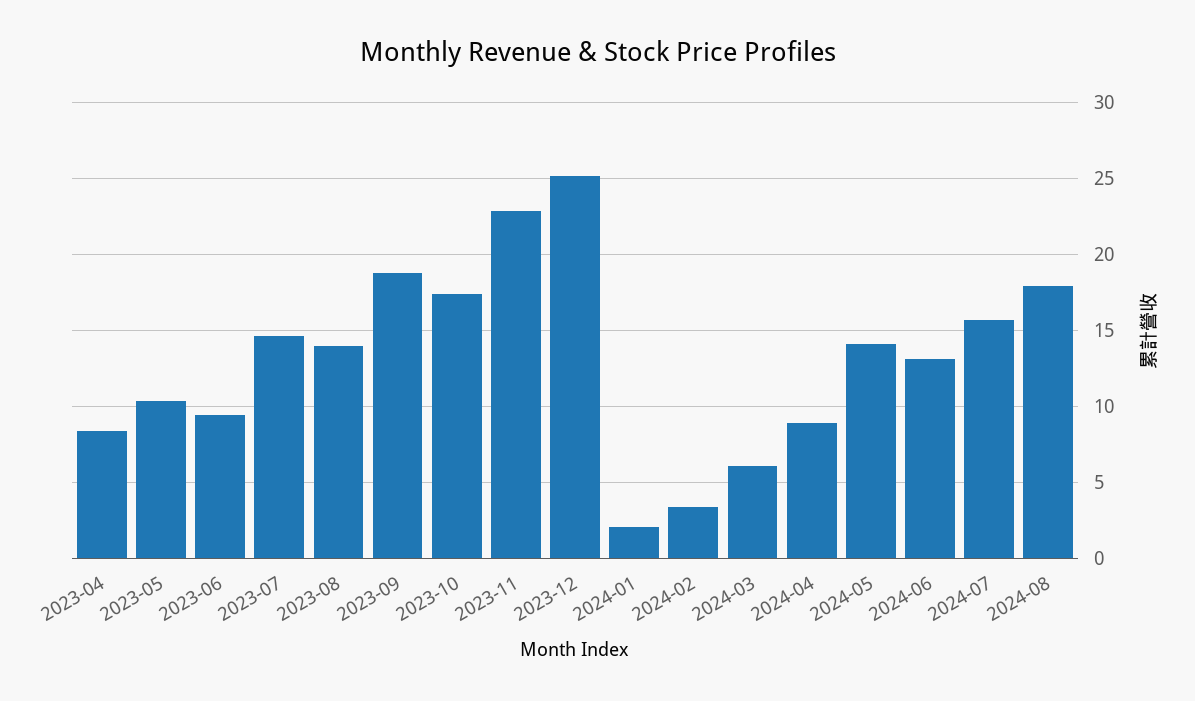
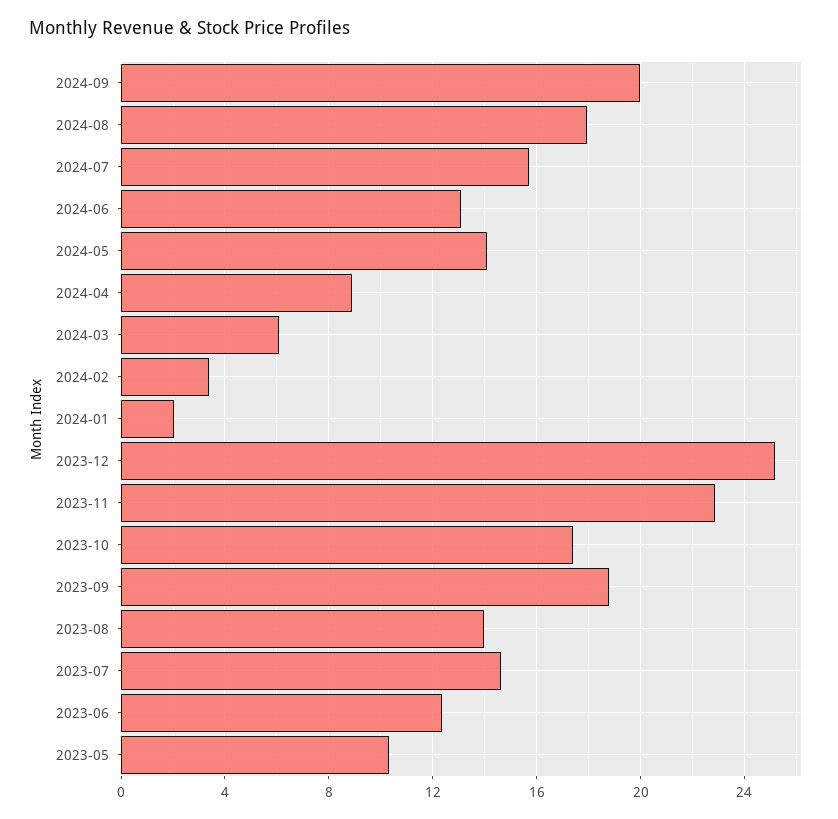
2023-04: 8.5 -> none
2023-06: 9.5 -> 12.5
2024-09: none -> 20

